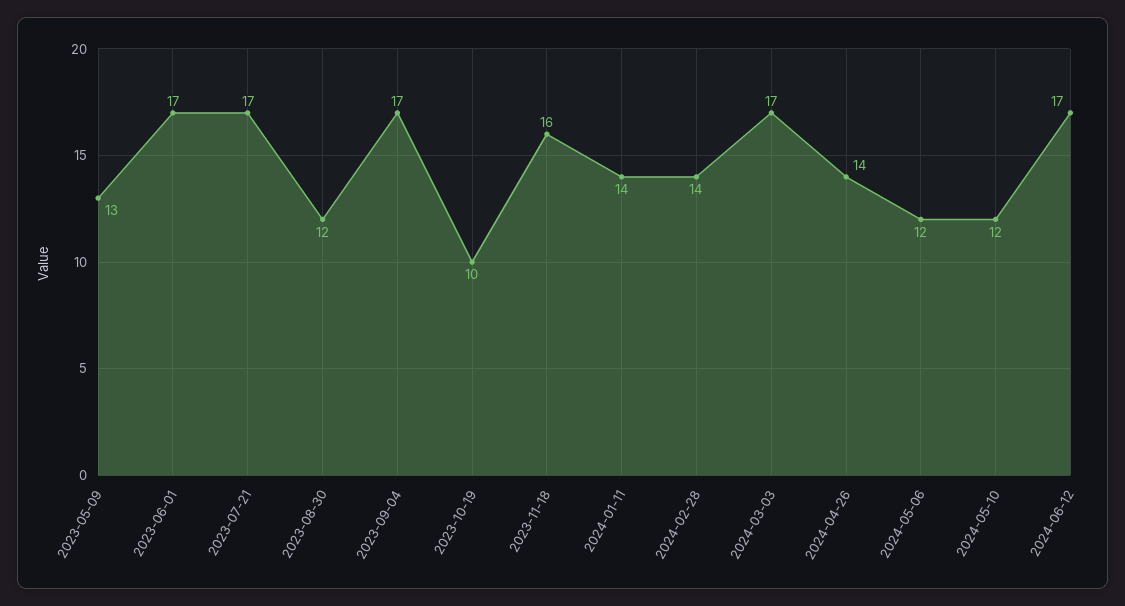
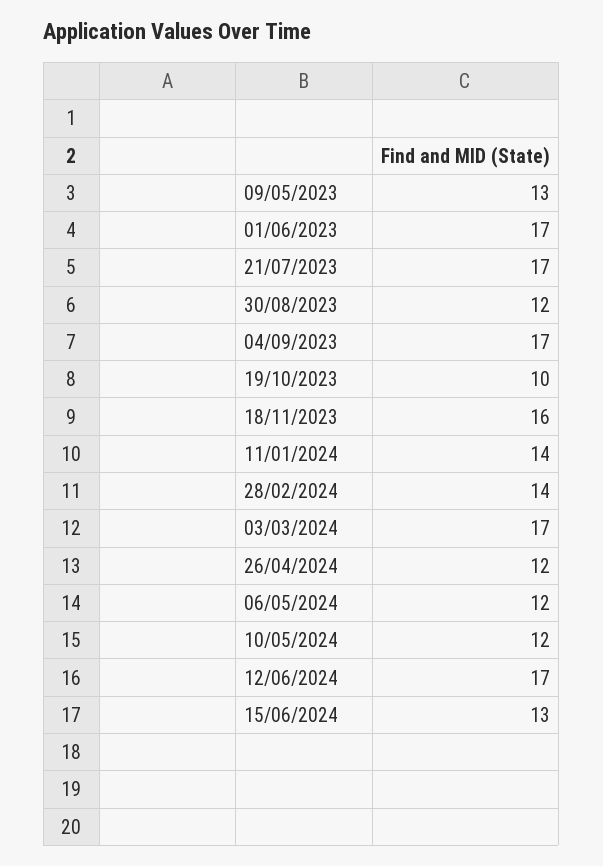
2024-04-26: 14 -> 12
15/06/2024: none -> 13

